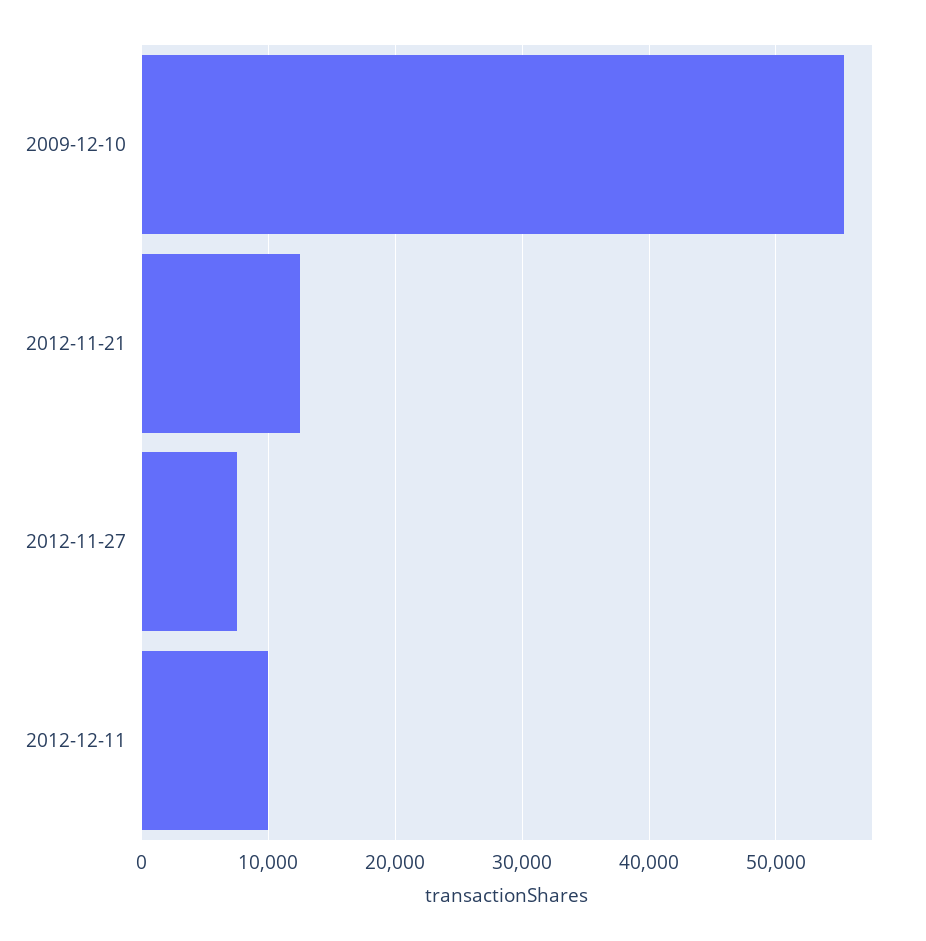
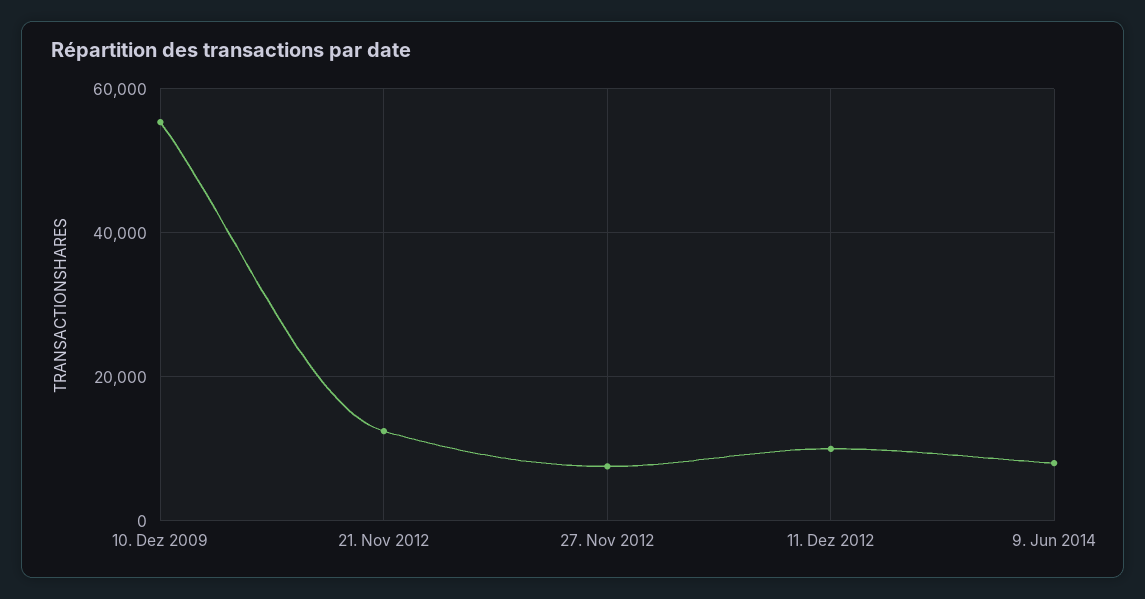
9. Jun 2014: none -> 8000

